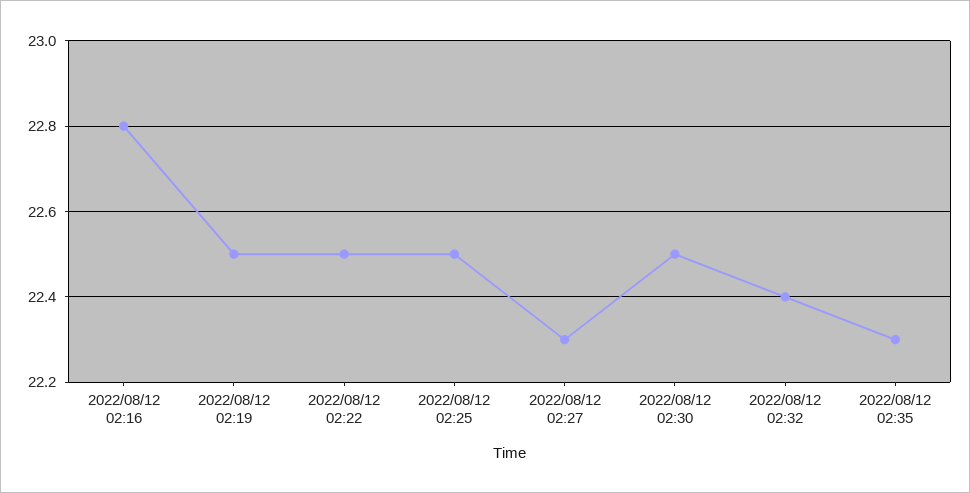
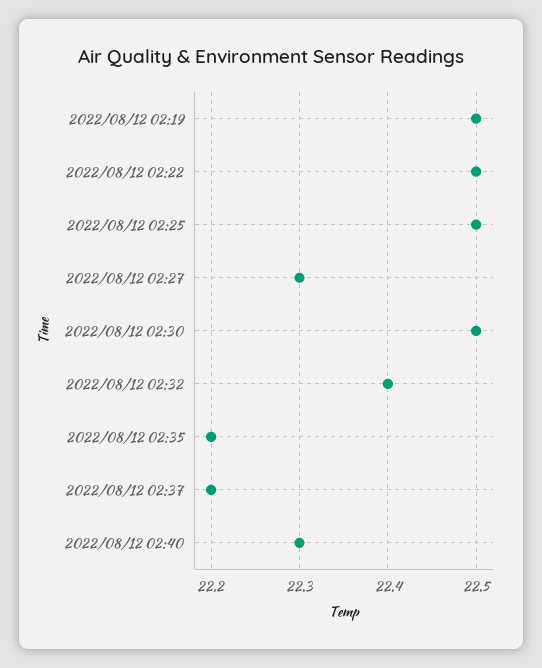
2022/08/12 02:16: 22.8 -> none
2022/08/12 02:35: 22.3 -> 22.2
2022/08/12 02:37: none -> 22.2
2022/08/12 02:40: none -> 22.3

